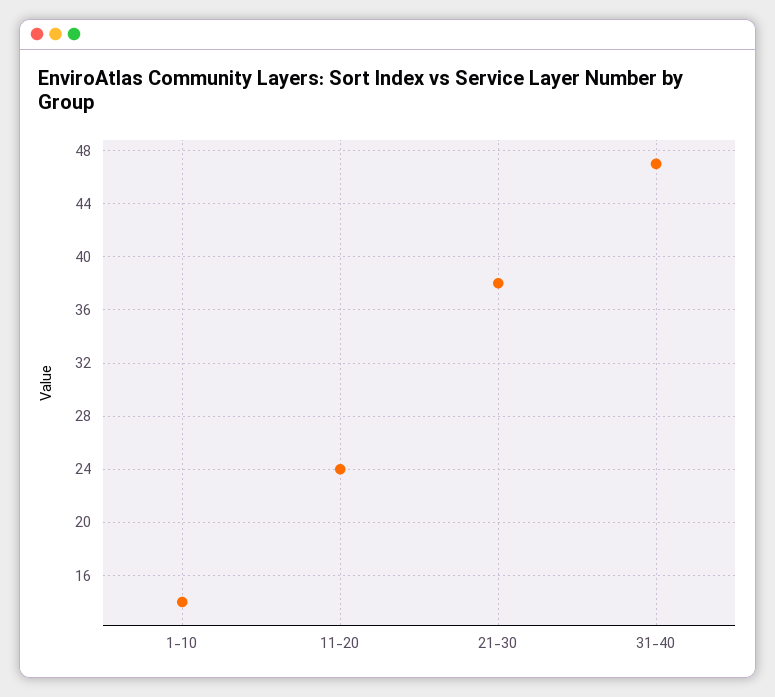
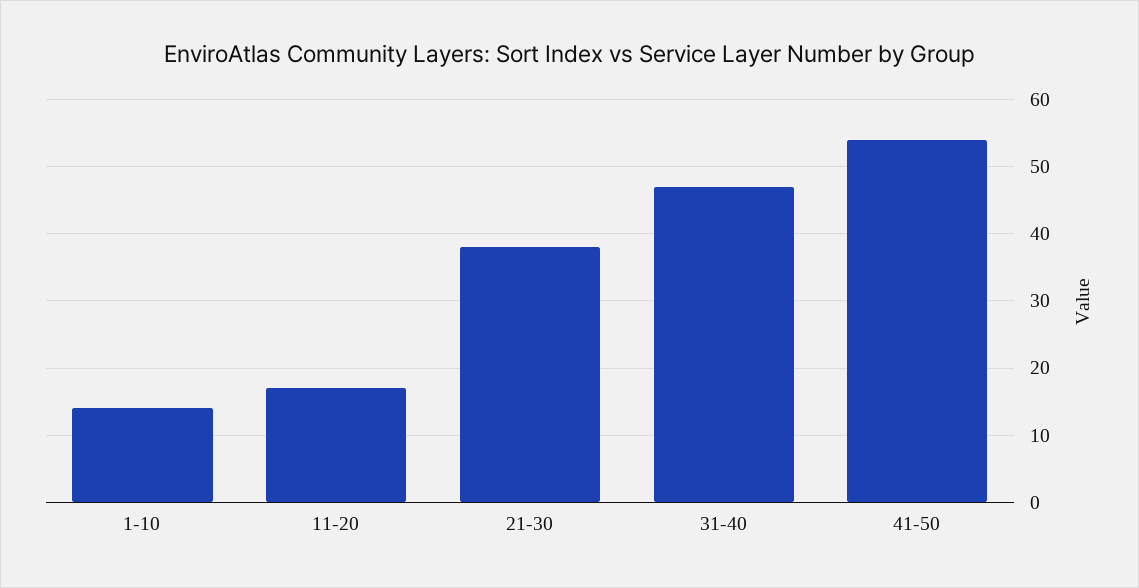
11-20: 24 -> 17
41-50: none -> 54

